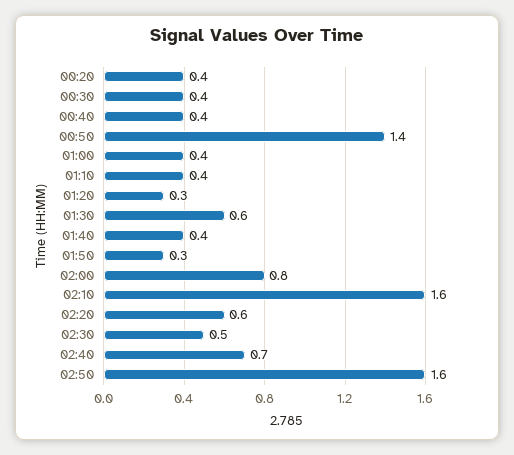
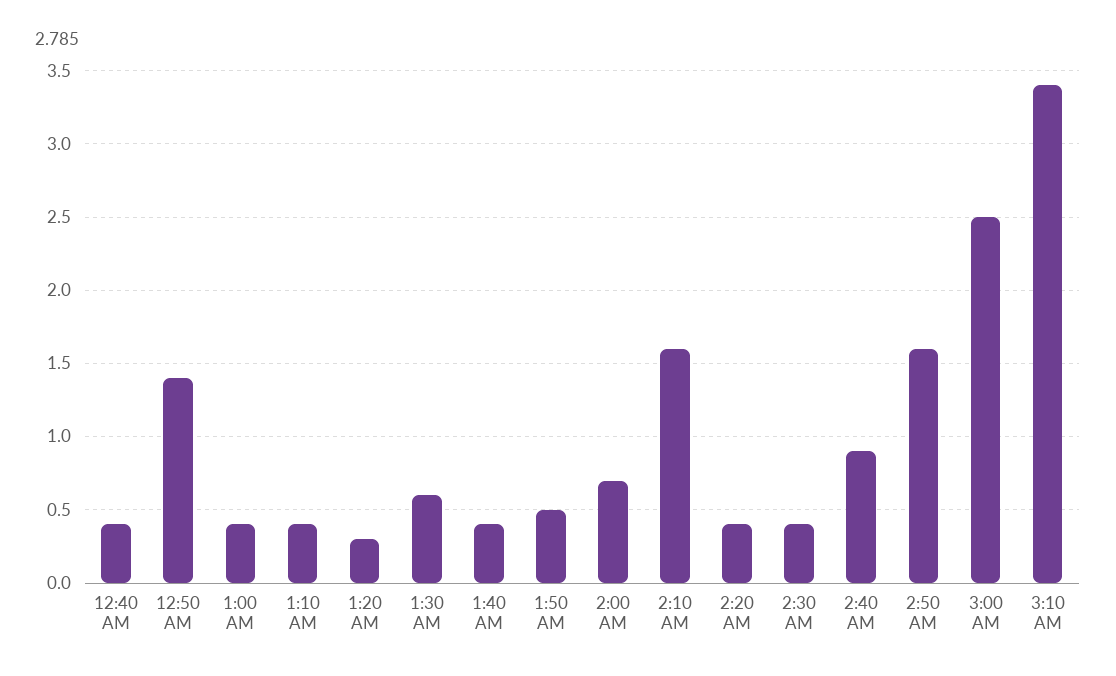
00:20: 0.4 -> none
00:30: 0.4 -> none
01:50: 0.3 -> 0.5
02:00: 0.8 -> 0.7
02:20: 0.6 -> 0.4
02:30: 0.5 -> 0.4
02:40: 0.7 -> 0.9
3:00 AM: none -> 2.5
3:10 AM: none -> 3.4

